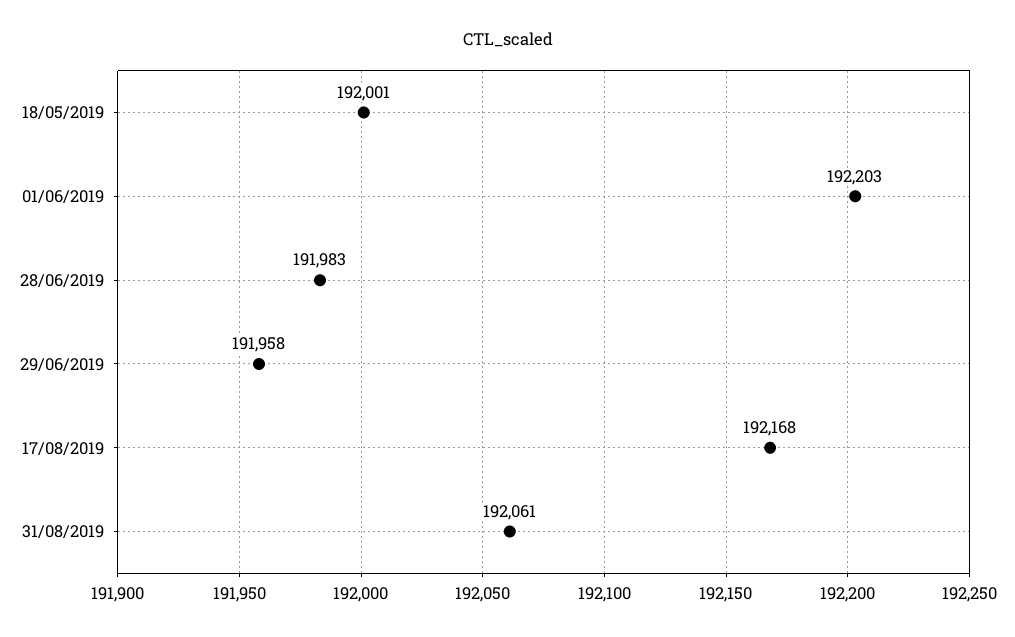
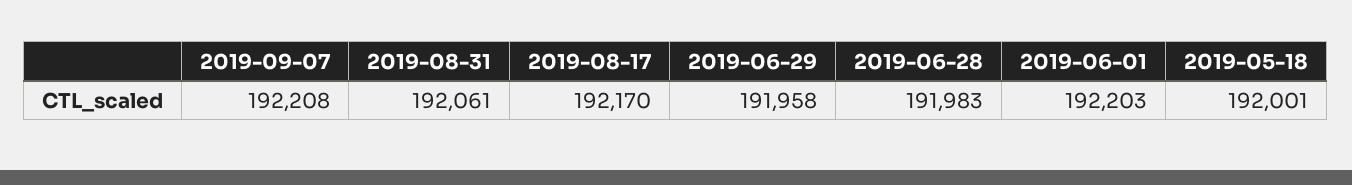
17/08/2019: 192168 -> 192170
2019-09-07: none -> 192208

